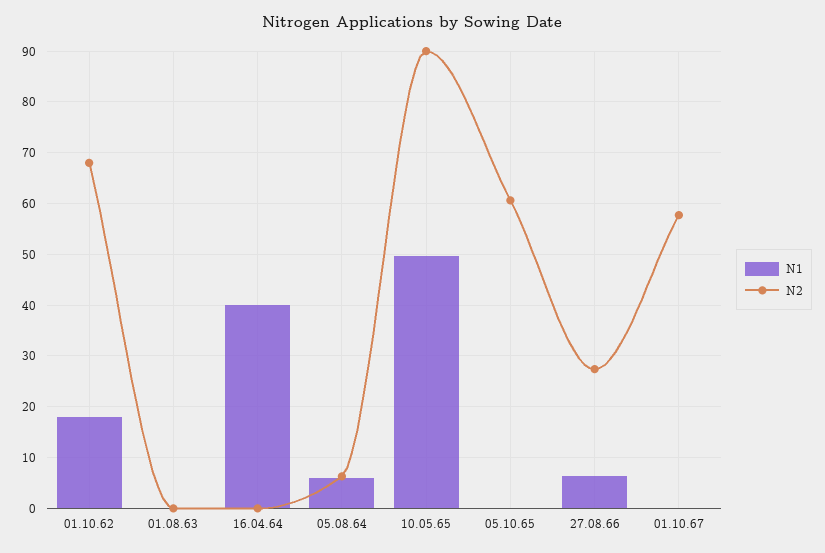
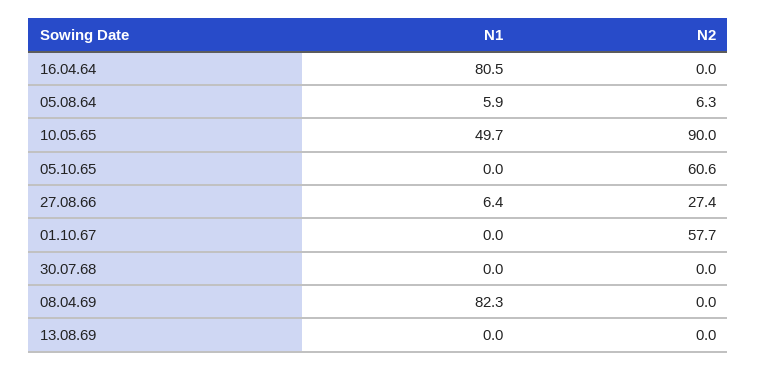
N1, 01.10.62: 18 -> none
N2, 01.10.62: 68 -> none
N1, 01.08.63: 0 -> none
N2, 01.08.63: 0 -> none
N1, 16.04.64: 40 -> 80.5
N1, 30.07.68: none -> 0
N2, 30.07.68: none -> 0
N1, 08.04.69: none -> 82.3
N2, 08.04.69: none -> 0
N1, 13.08.69: none -> 0
N2, 13.08.69: none -> 0

